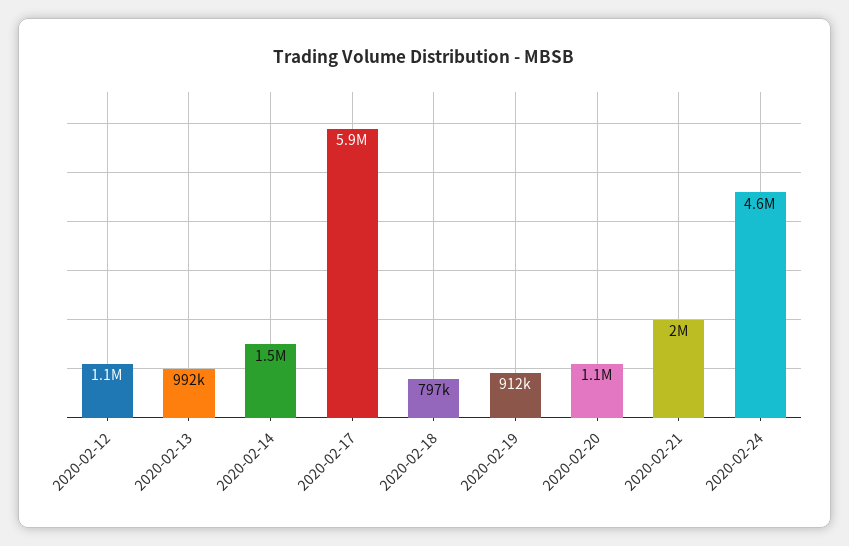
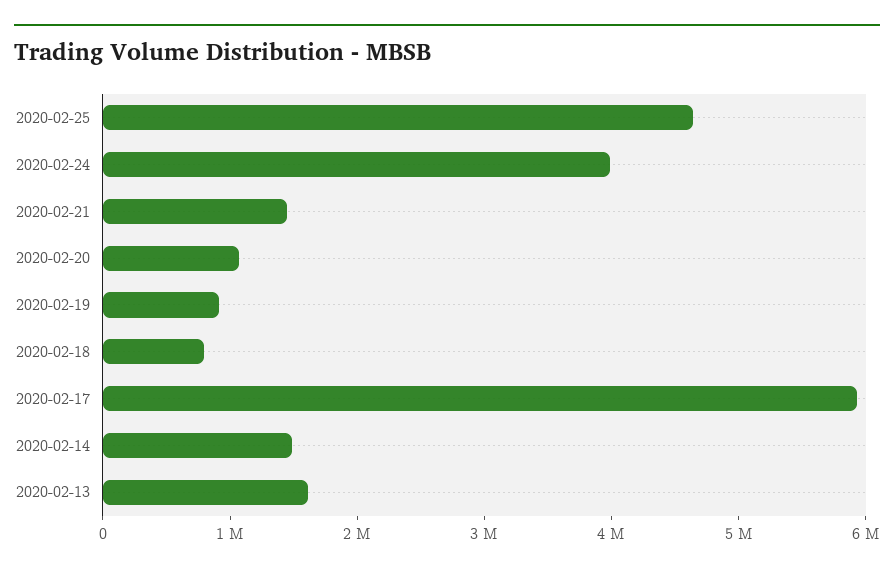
2020-02-12: 1100000 -> none
2020-02-13: 992000 -> 1600000
2020-02-21: 2000000 -> 1400000
2020-02-24: 4600000 -> 4000000
2020-02-25: none -> 4600000

